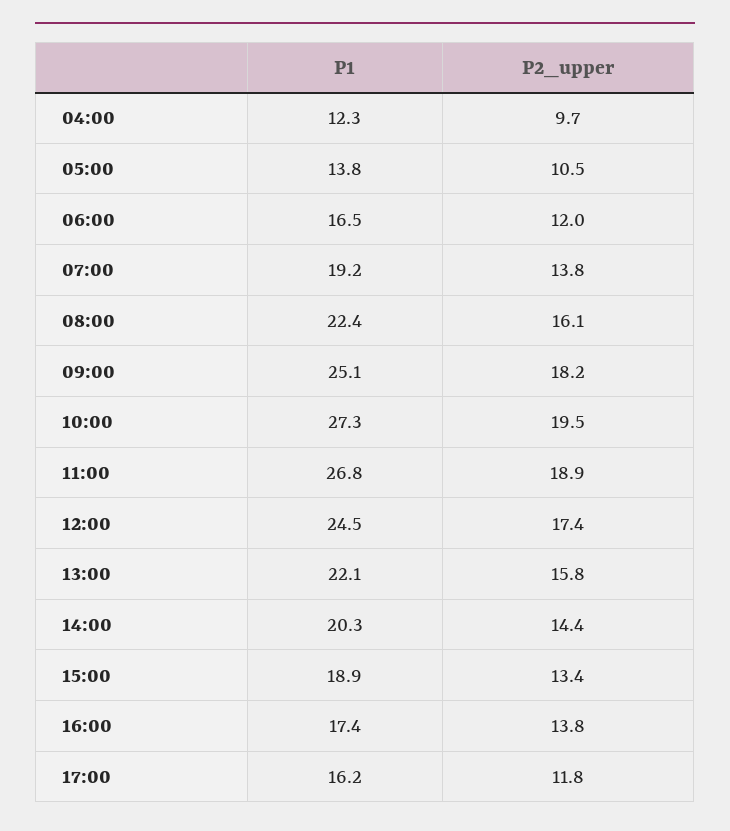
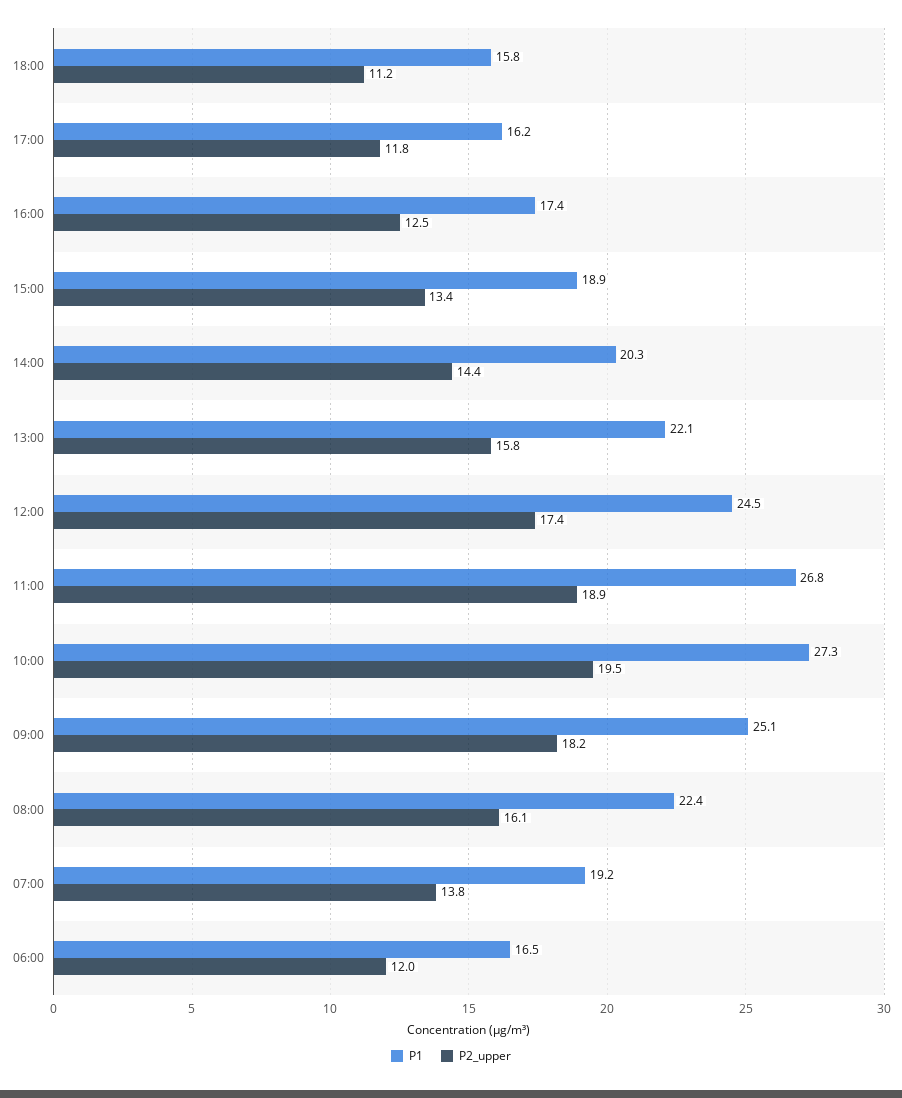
P1, 04:00: 12.3 -> none
P2_upper, 04:00: 9.7 -> none
P1, 05:00: 13.8 -> none
P2_upper, 05:00: 10.5 -> none
P2_upper, 16:00: 13.8 -> 12.5
P1, 18:00: none -> 15.8
P2_upper, 18:00: none -> 11.2

